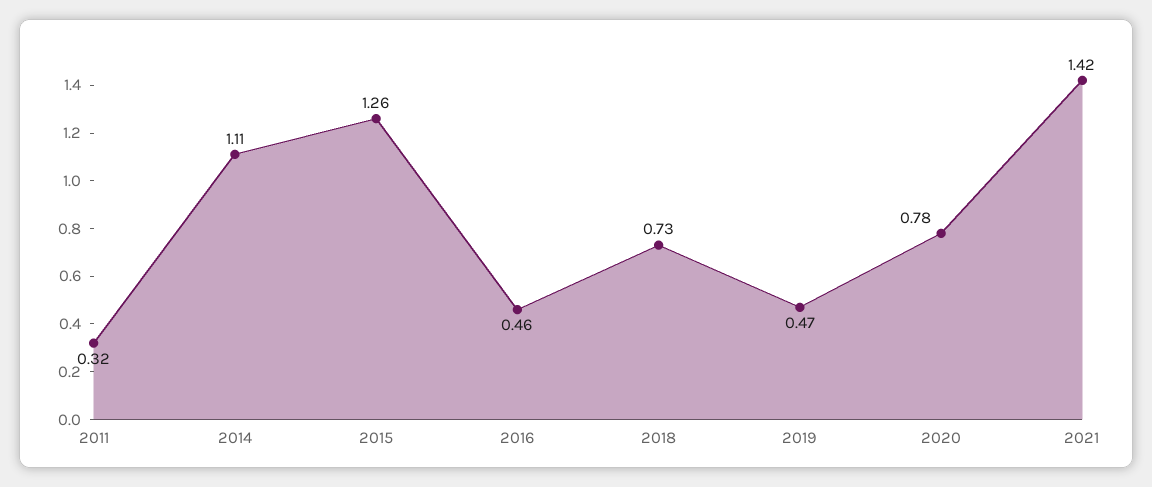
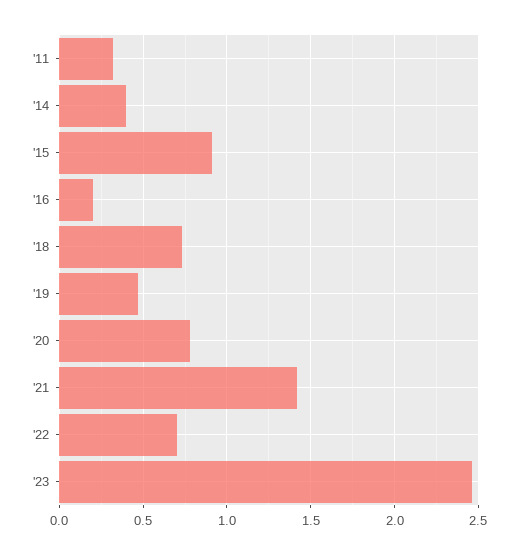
2014: 1.11 -> 0.4
2015: 1.26 -> 0.9
2016: 0.46 -> 0.2
'22: none -> 0.7
'23: none -> 2.45

